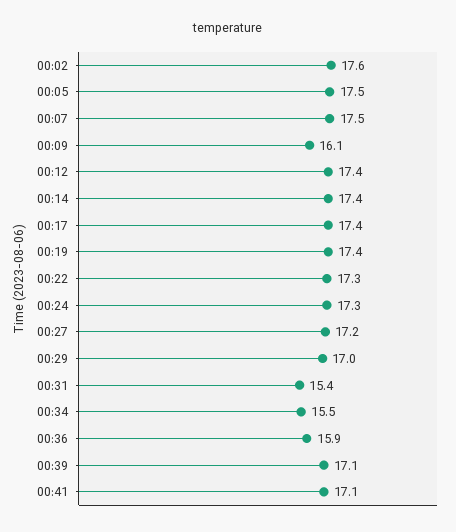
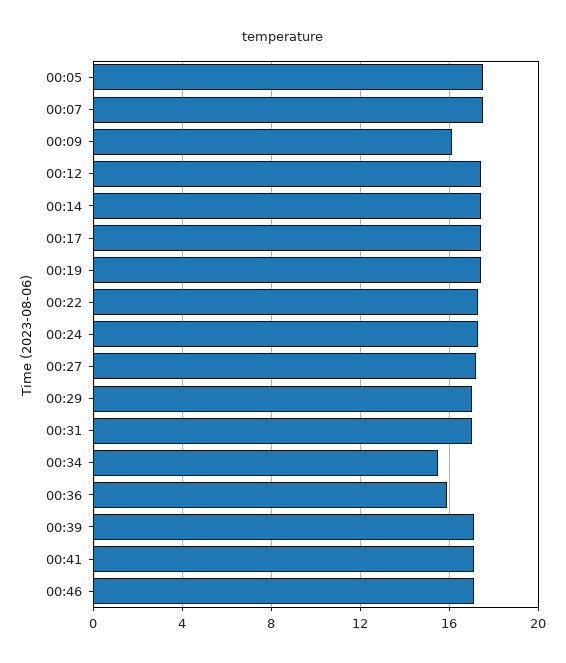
00:02: 17.6 -> none
00:31: 15.4 -> 17
00:46: none -> 17

